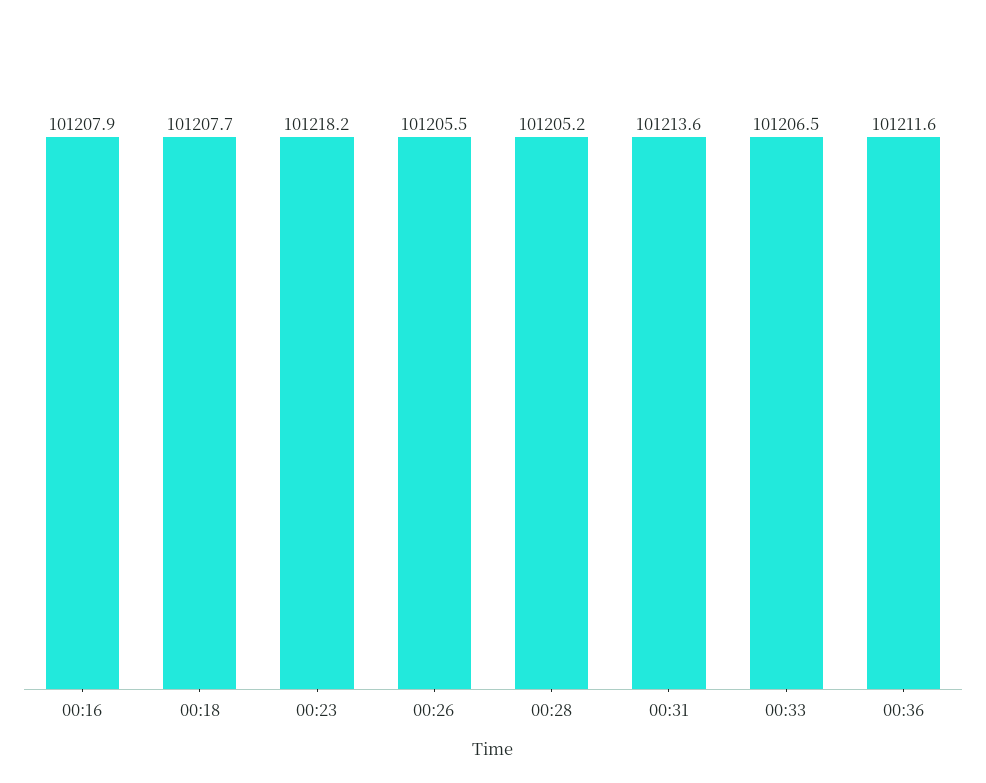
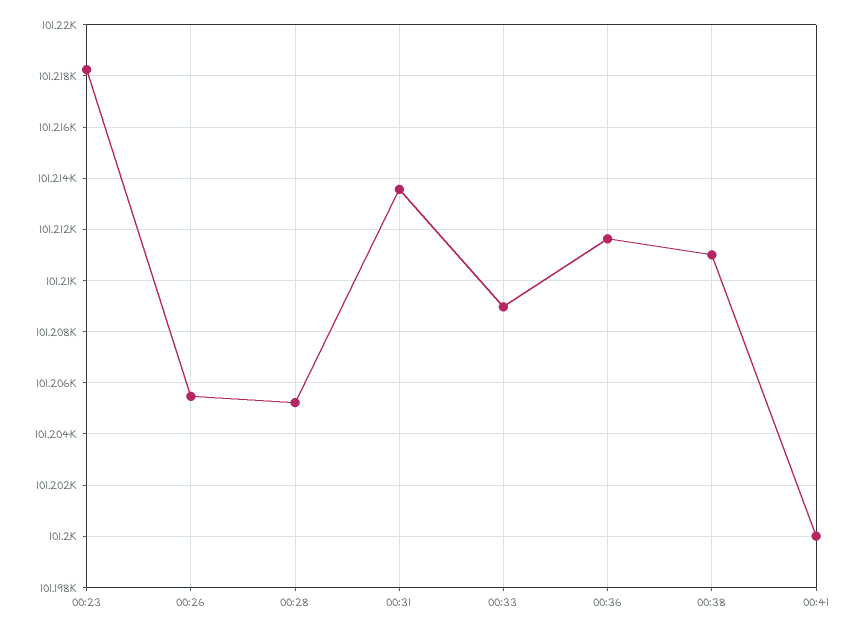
00:16: 101207.9 -> none
00:18: 101207.7 -> none
00:33: 101206.5 -> 101209
00:38: none -> 101211
00:41: none -> 101200

